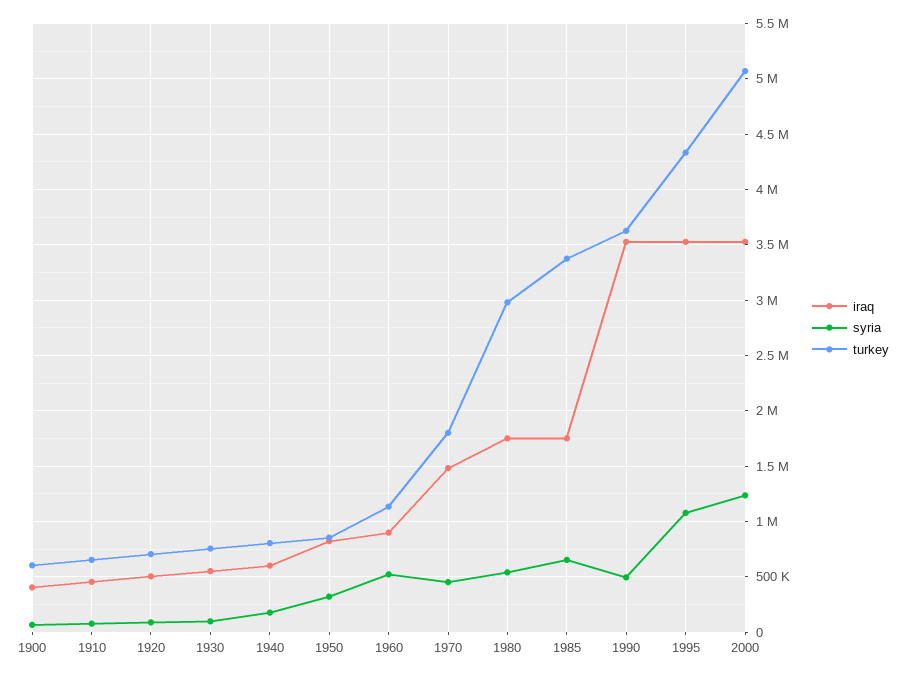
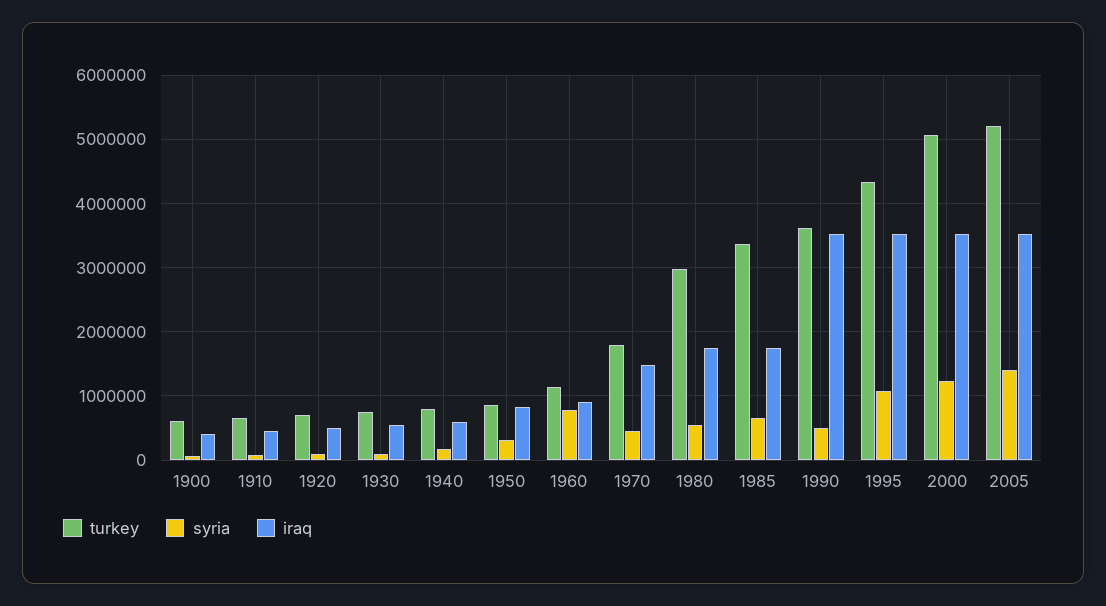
syria, 1960: 500000 -> 800000
turkey, 2005: none -> 5200000
syria, 2005: none -> 1400000
iraq, 2005: none -> 3500000

